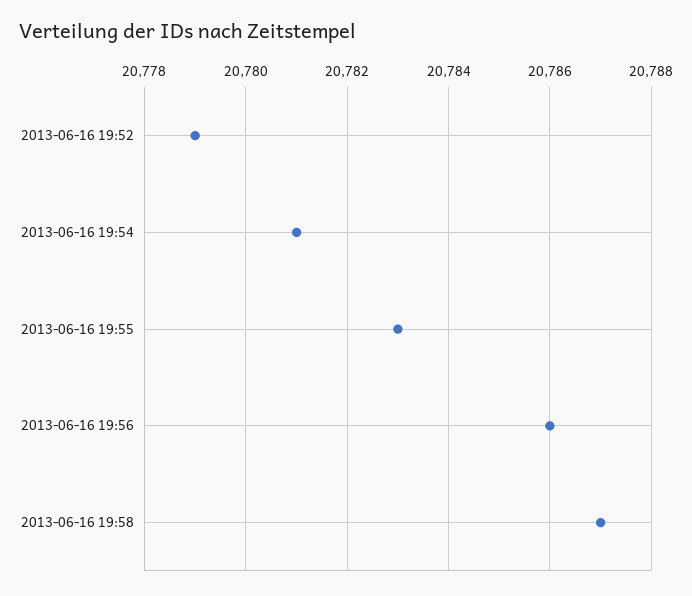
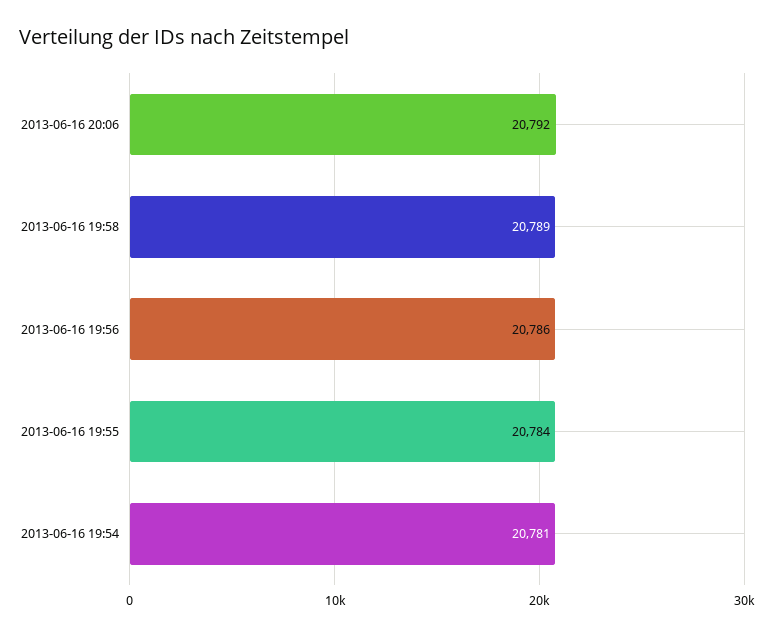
2013-06-16 19:52: 20779 -> none
2013-06-16 19:55: 20783 -> 20784
2013-06-16 19:58: 20787 -> 20789
2013-06-16 20:06: none -> 20792

